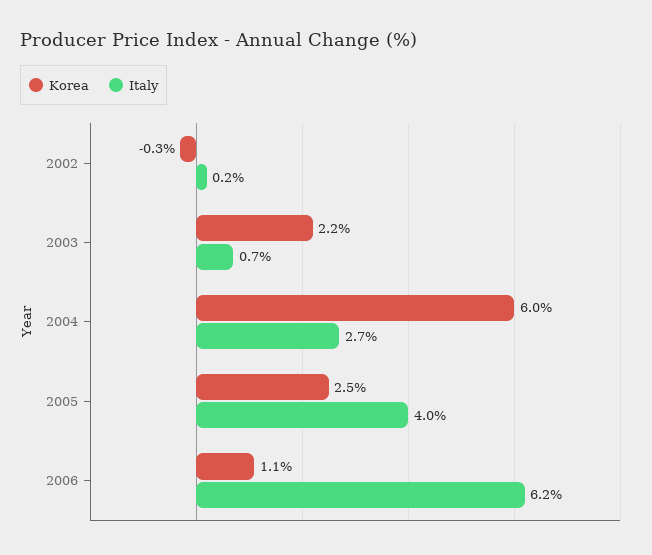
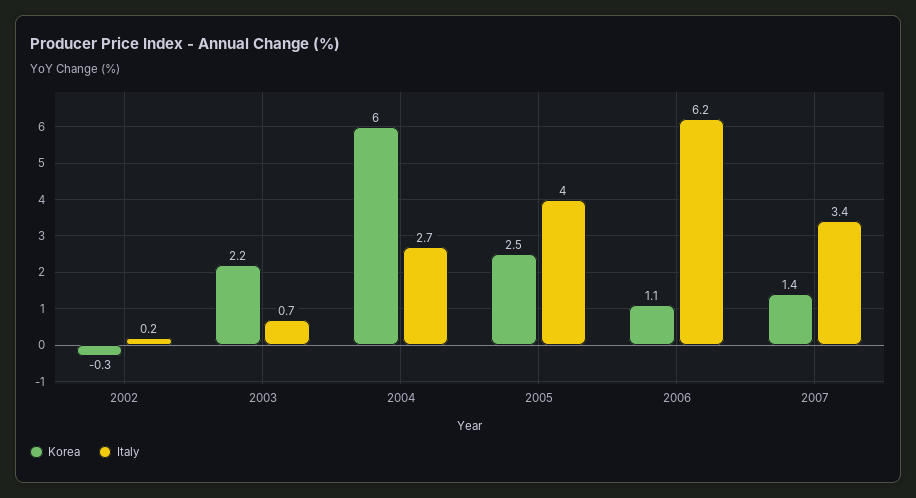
Korea, 2007: none -> 1.4
Italy, 2007: none -> 3.4

